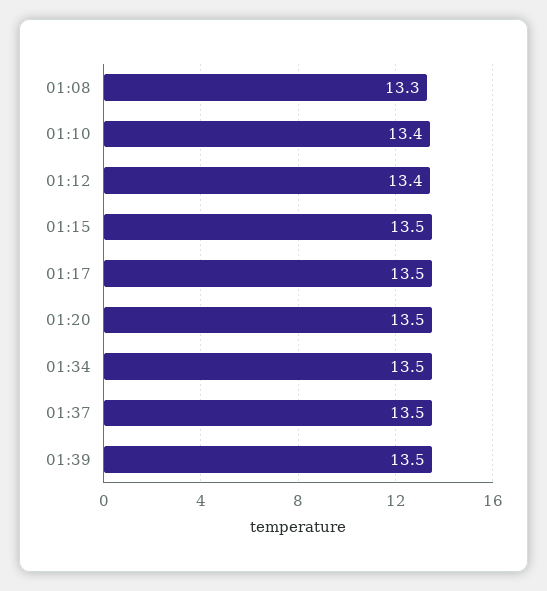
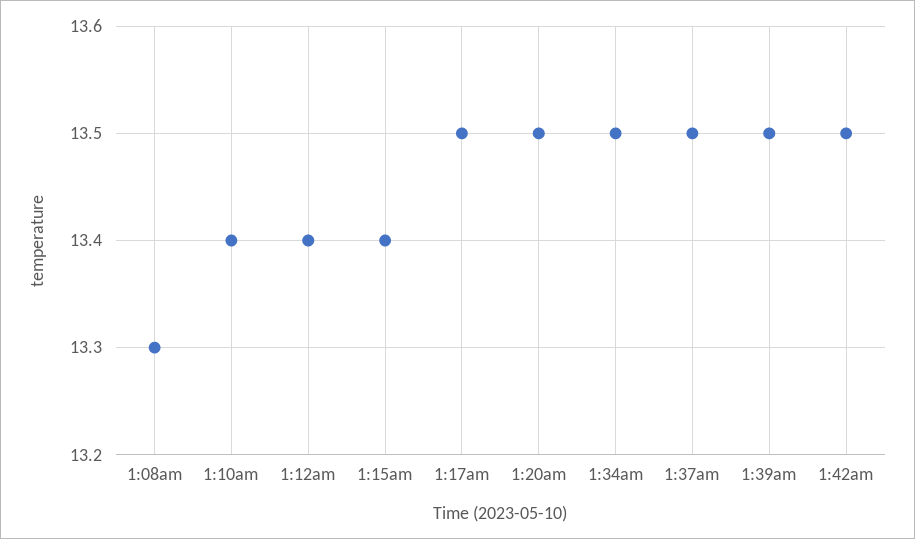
01:15: 13.5 -> 13.4
1:42am: none -> 13.5

